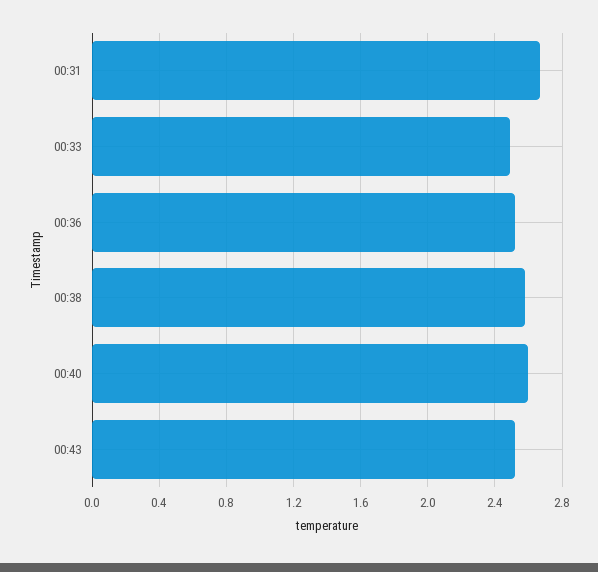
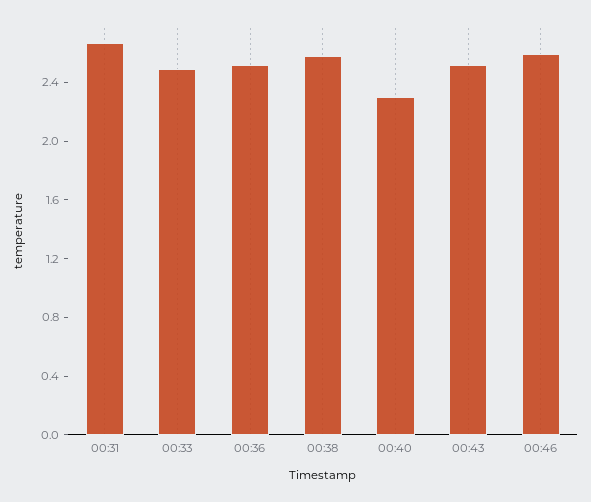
00:40: 2.6 -> 2.3
00:46: none -> 2.6

